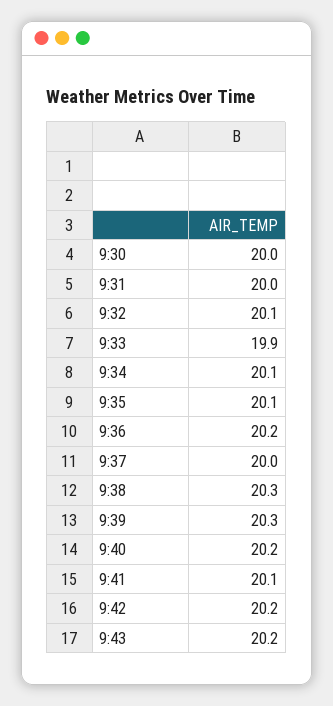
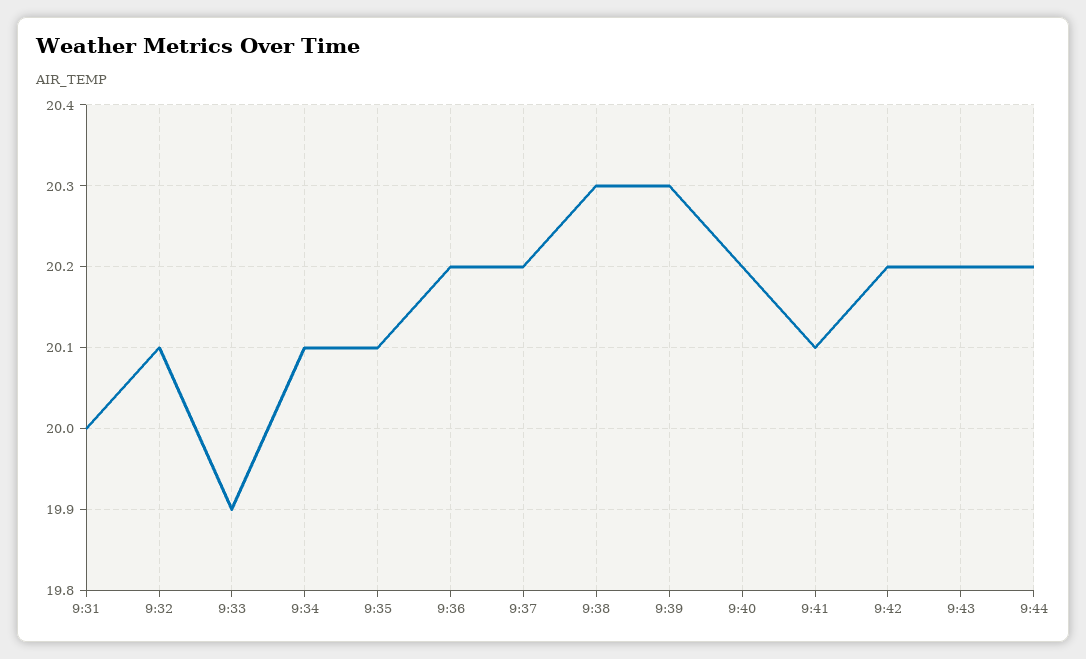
9:30: 20 -> none
9:37: 20 -> 20.2
9:44: none -> 20.2

